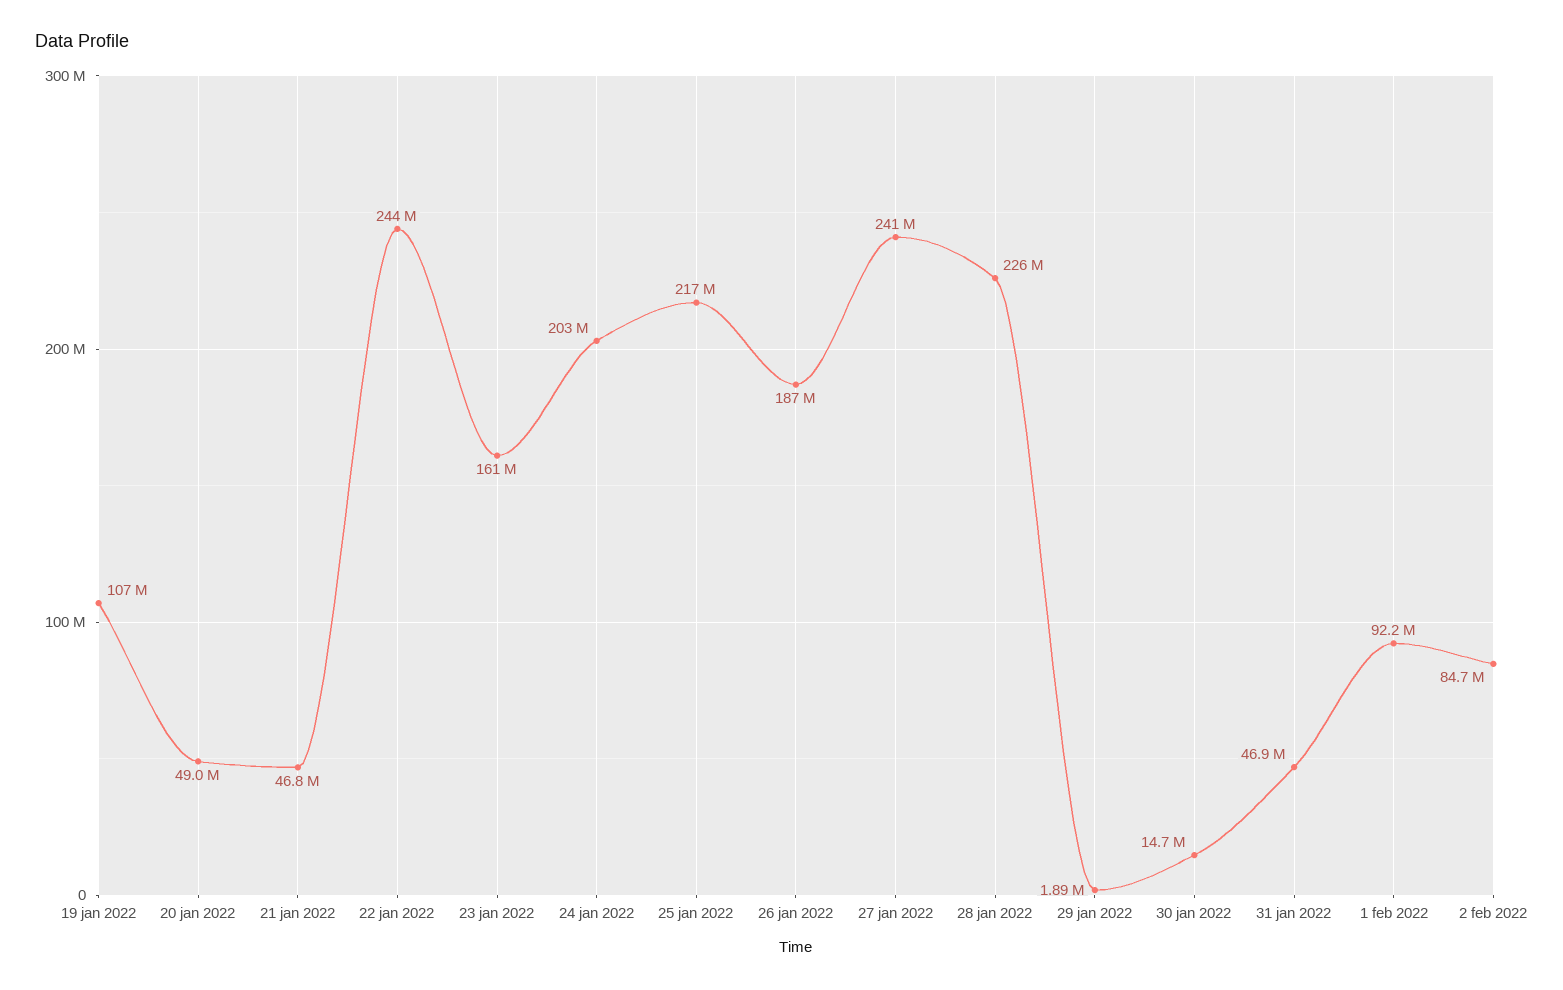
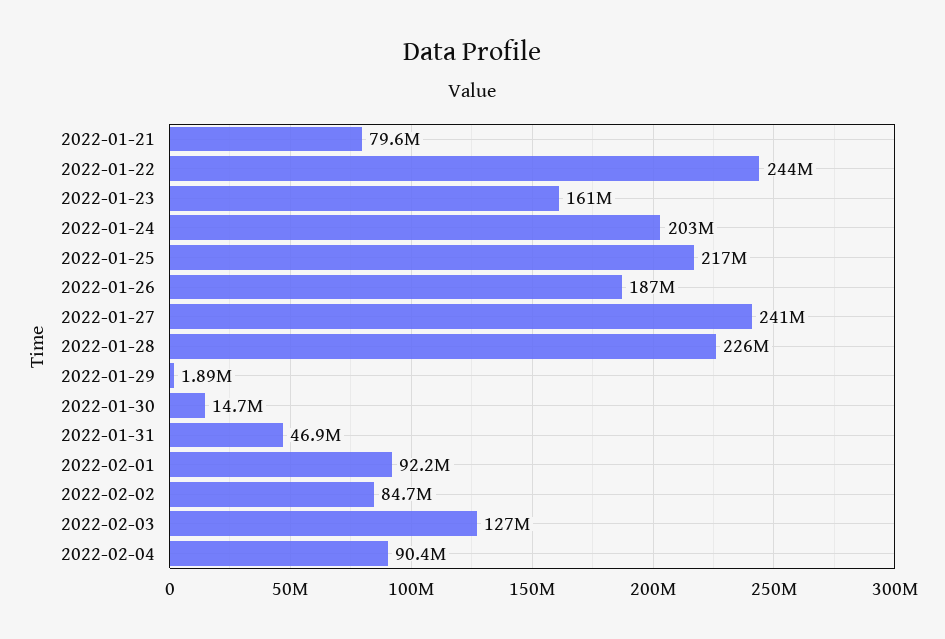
19 jan 2022: 107000000 -> none
20 jan 2022: 49000000 -> none
21 jan 2022: 46800000 -> 79600000
2022-02-03: none -> 127000000
2022-02-04: none -> 90400000

